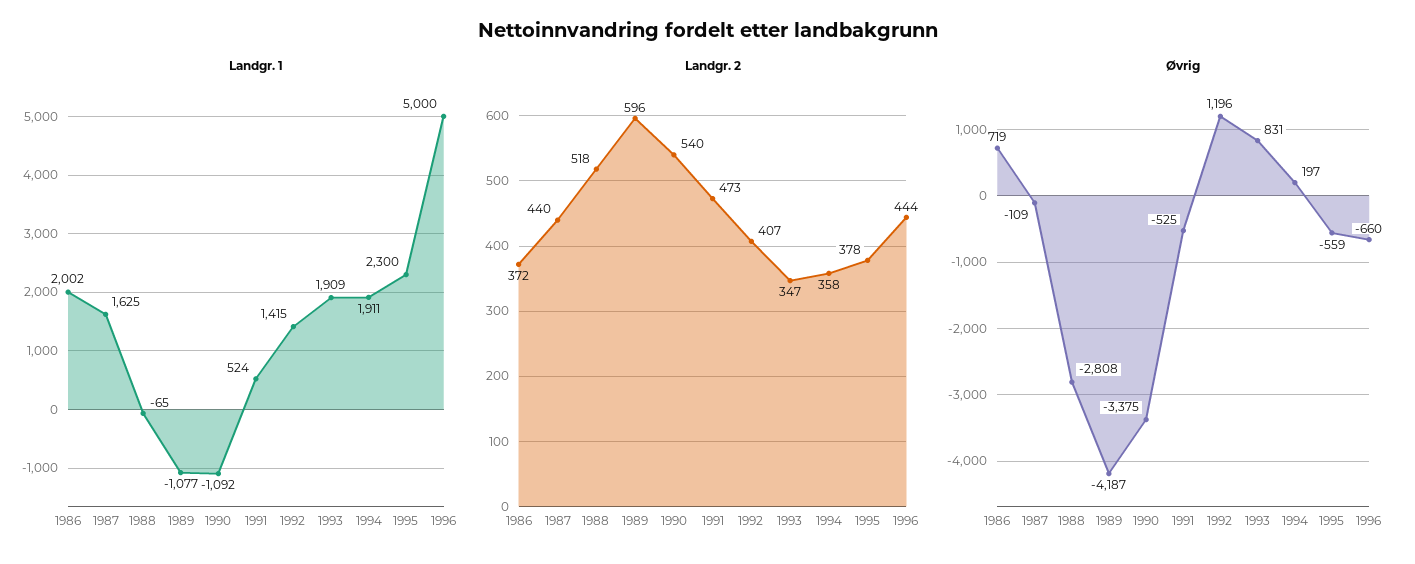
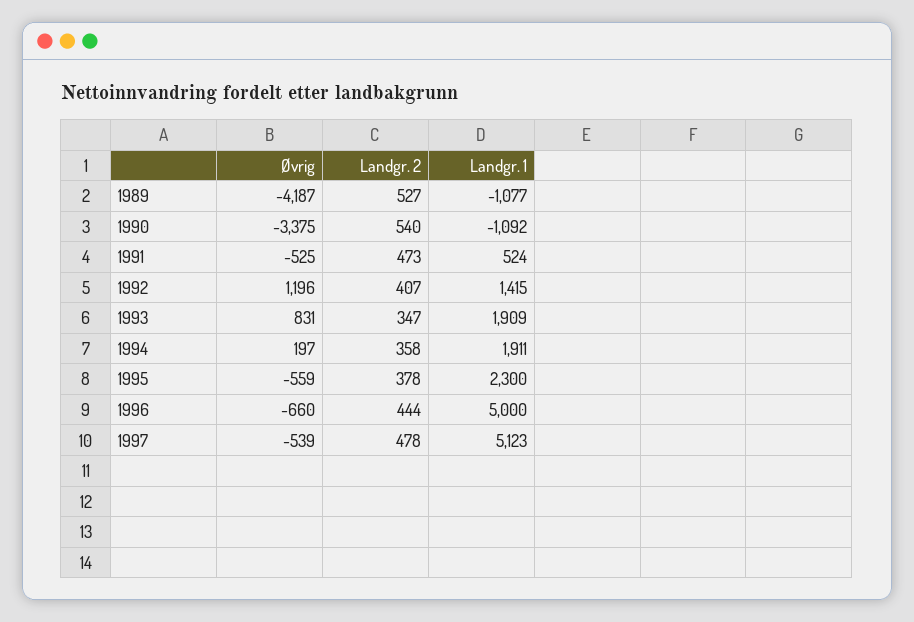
Landgr. 1, 1986: 2002 -> none
Landgr. 1, 1987: 1625 -> none
Landgr. 1, 1988: -65 -> none
Landgr. 2, 1986: 372 -> none
Landgr. 2, 1987: 440 -> none
Landgr. 2, 1988: 518 -> none
Landgr. 2, 1989: 596 -> 527
Øvrig, 1986: 719 -> none
Øvrig, 1987: -109 -> none
Øvrig, 1988: -2808 -> none
Øvrig, 1997: none -> -539
Landgr. 2, 1997: none -> 478
Landgr. 1, 1997: none -> 5123

